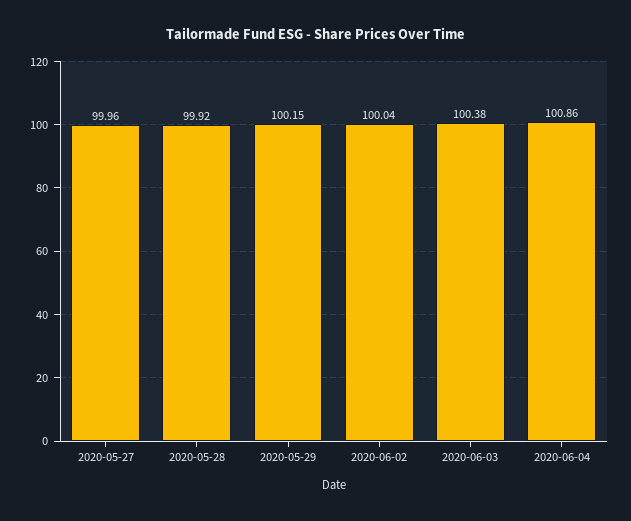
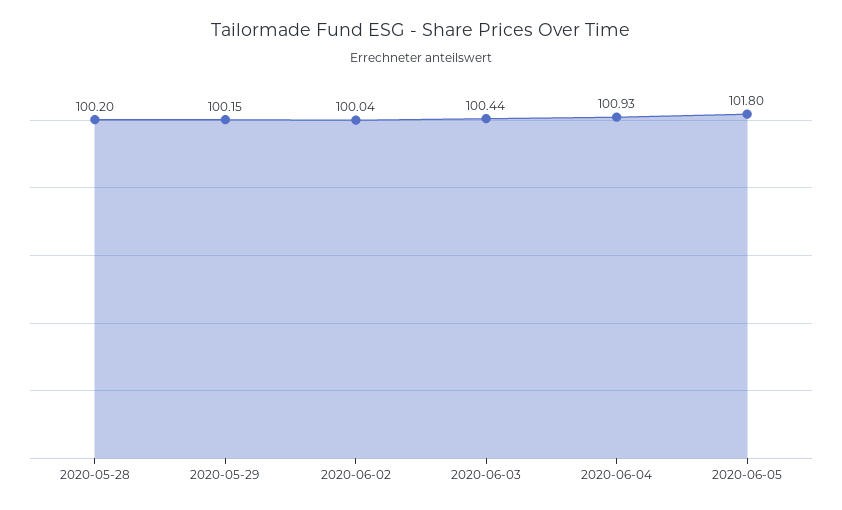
2020-05-27: 99.96 -> none
2020-05-28: 99.92 -> 100.2
2020-06-03: 100.38 -> 100.44
2020-06-04: 100.86 -> 100.93
2020-06-05: none -> 101.8

